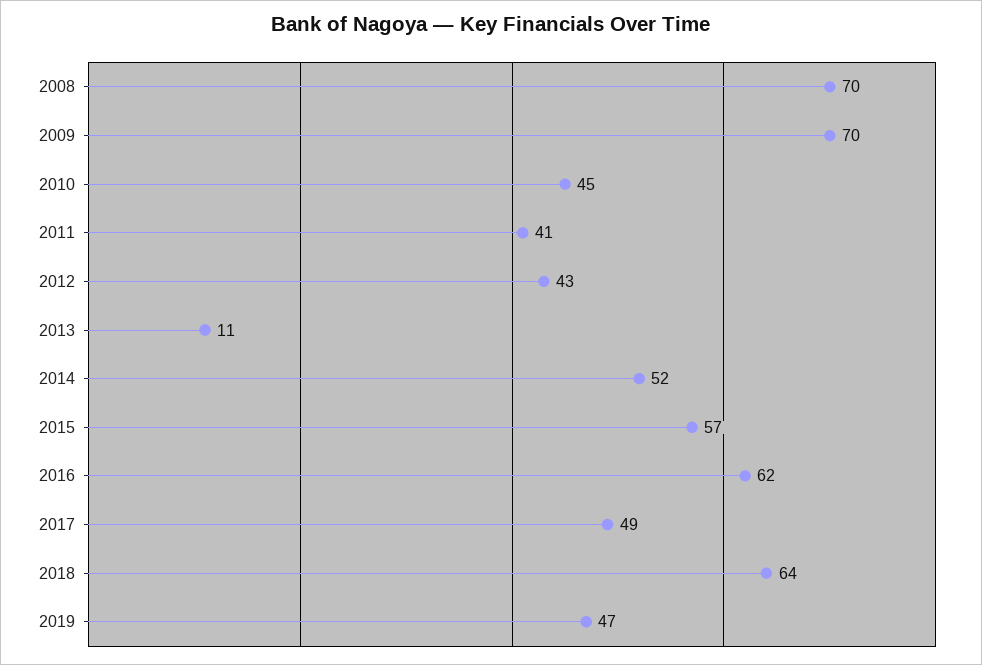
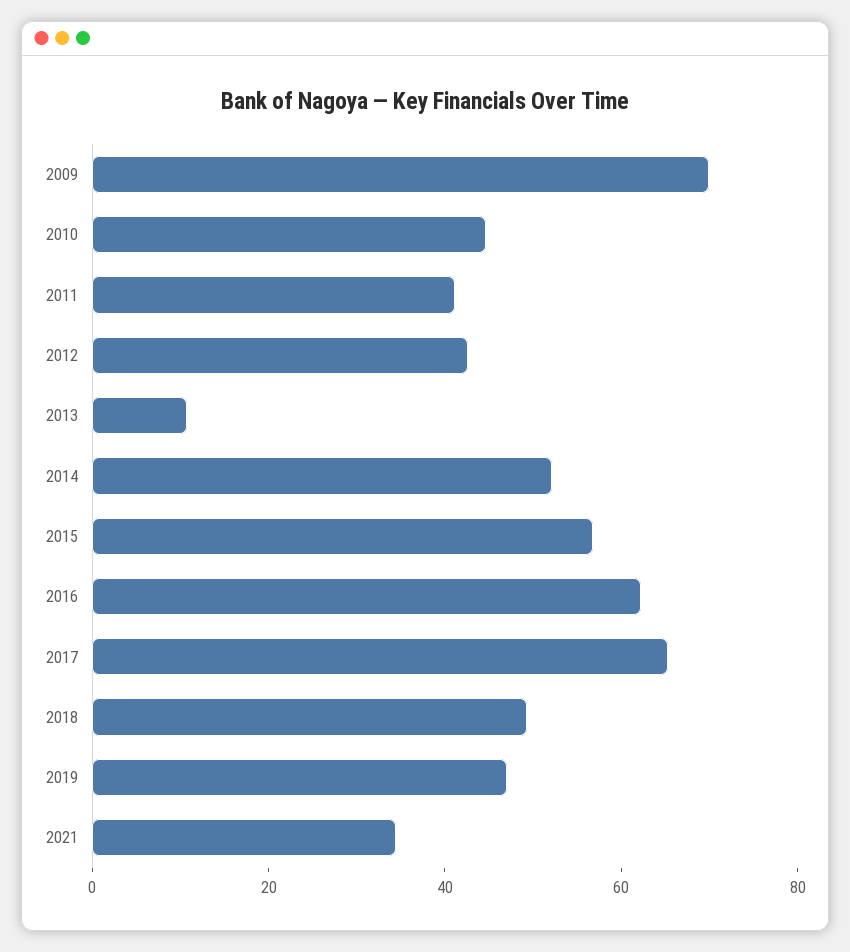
2008: 70 -> none
2017: 49 -> 65
2018: 64 -> 50
2021: none -> 35

